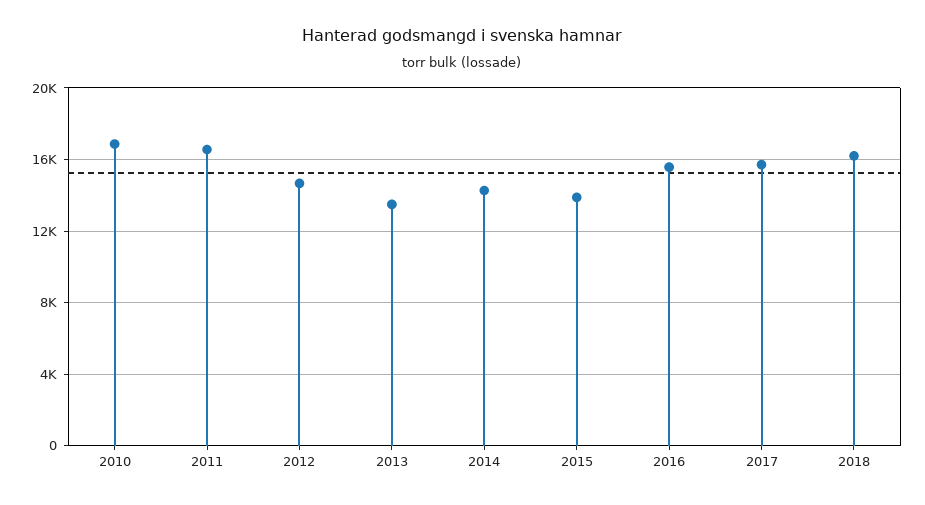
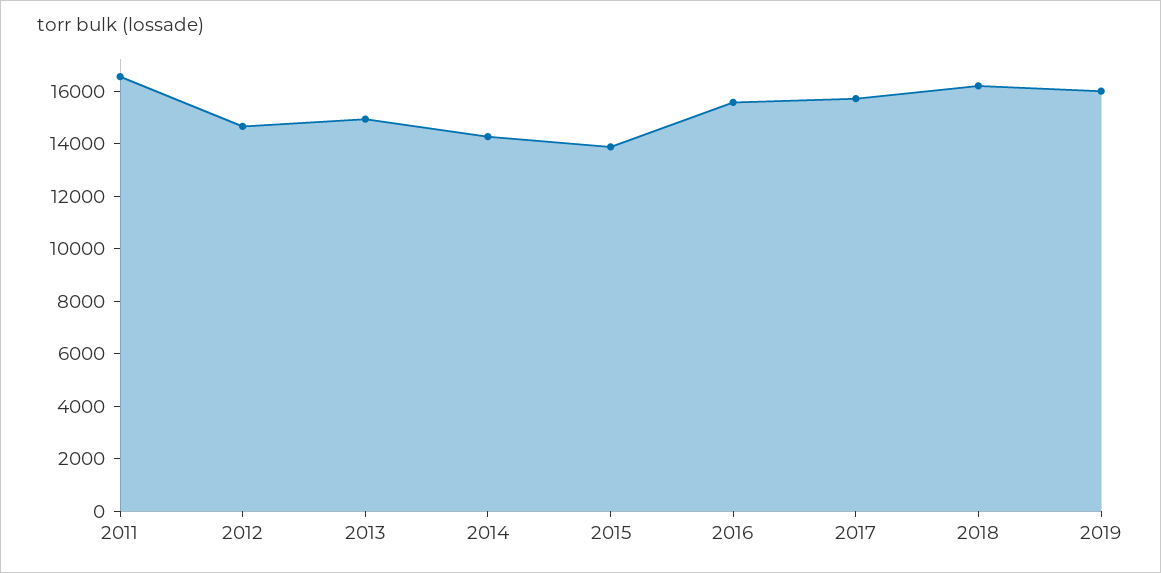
2010: 17000 -> none
2013: 13500 -> 15000
2019: none -> 16000

